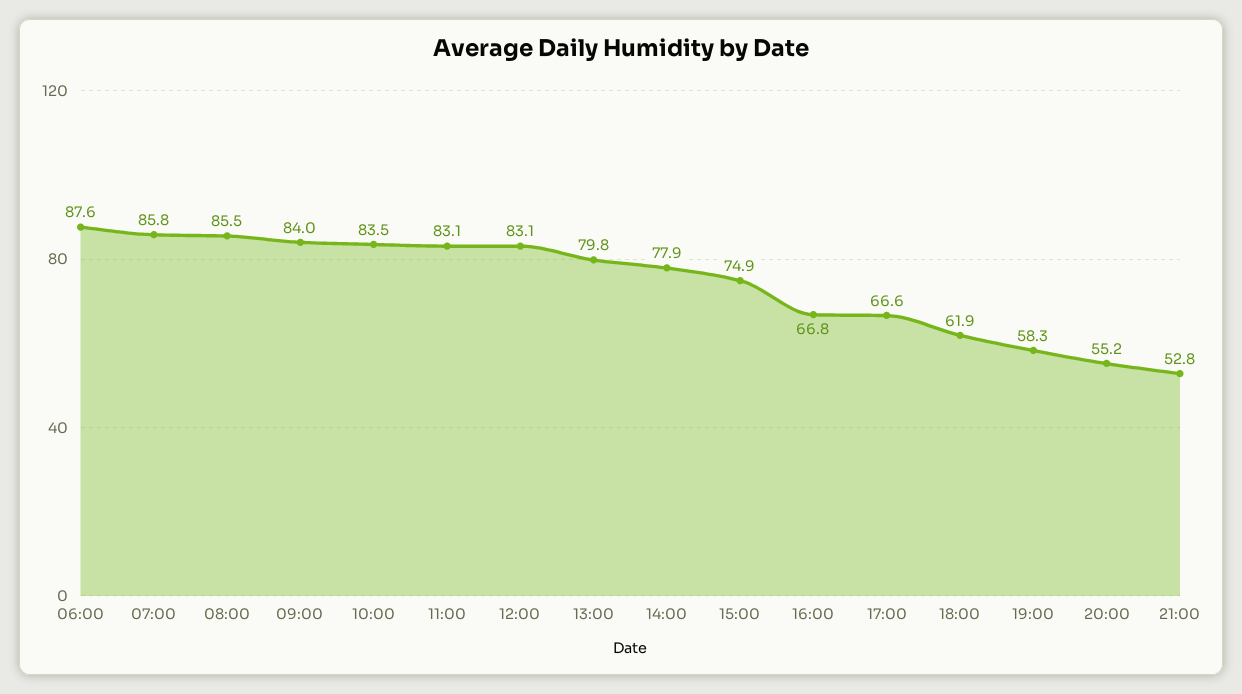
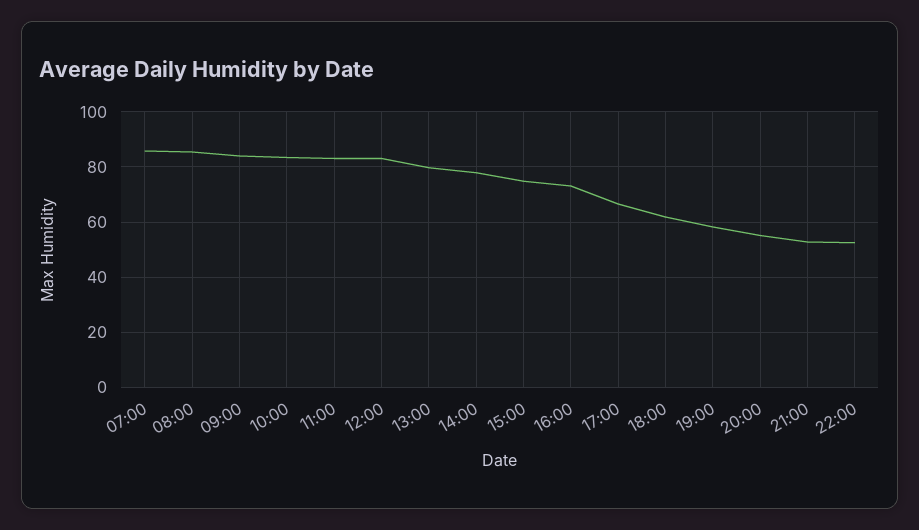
06:00: 87.6 -> none
16:00: 66.8 -> 72.5
22:00: none -> 52.5

